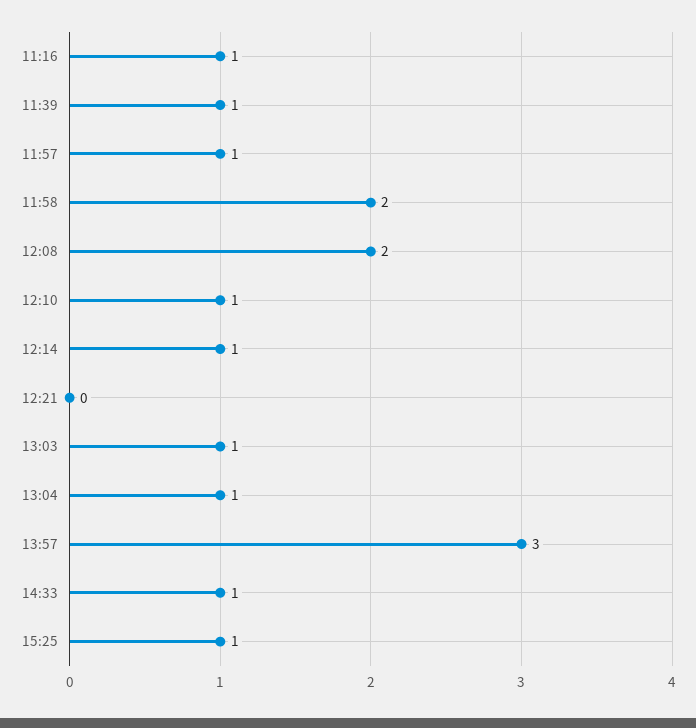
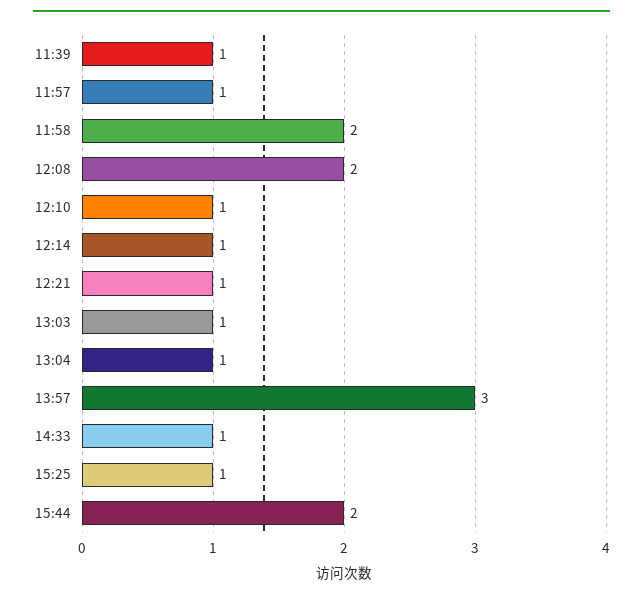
11:16: 1 -> none
12:21: 0 -> 1
15:44: none -> 2

